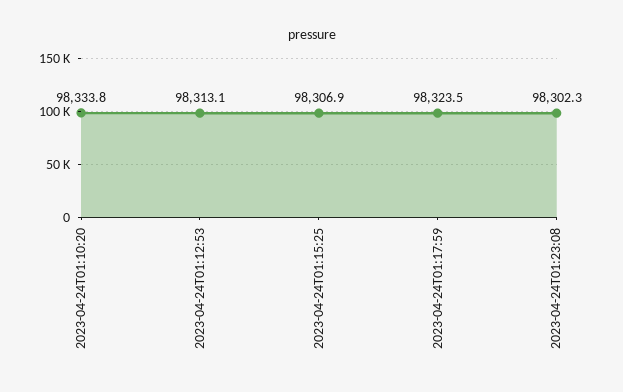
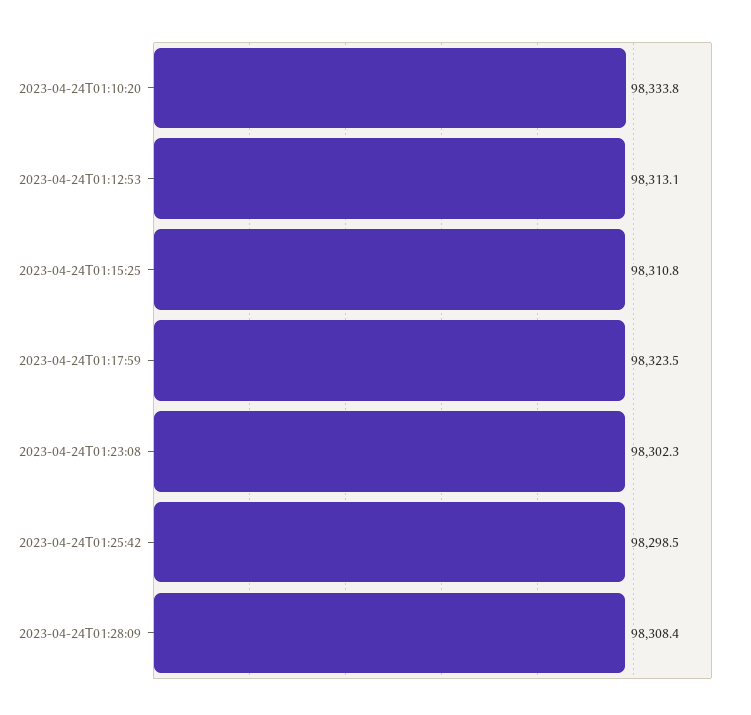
2023-04-24T01:15:25: 98306.9 -> 98310.8
2023-04-24T01:25:42: none -> 98298.5
2023-04-24T01:28:09: none -> 98308.4

